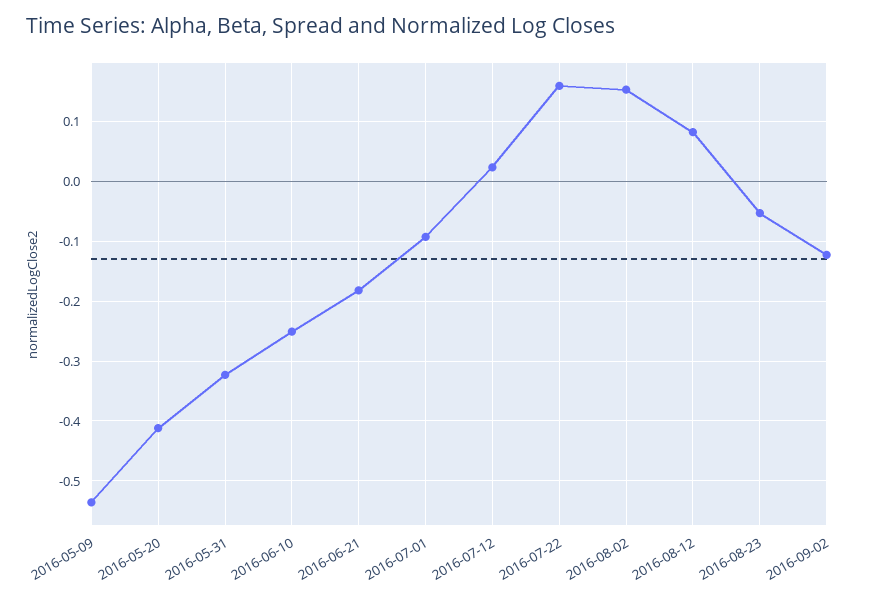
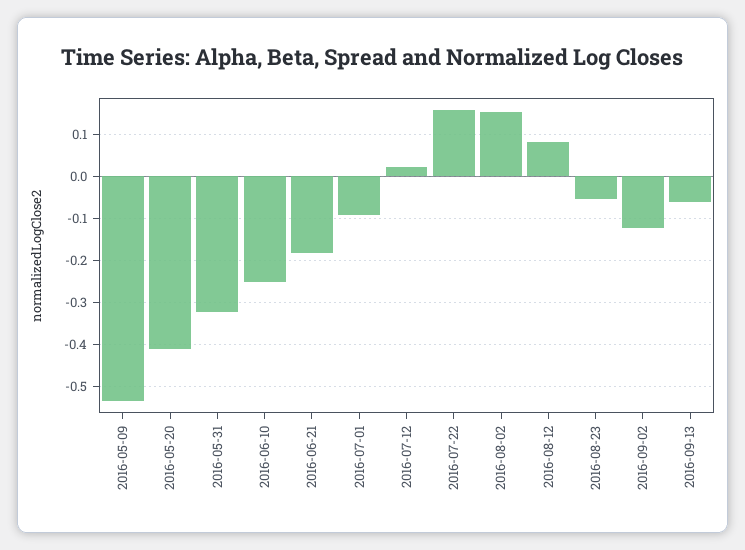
2016-09-13: none -> -0.06

